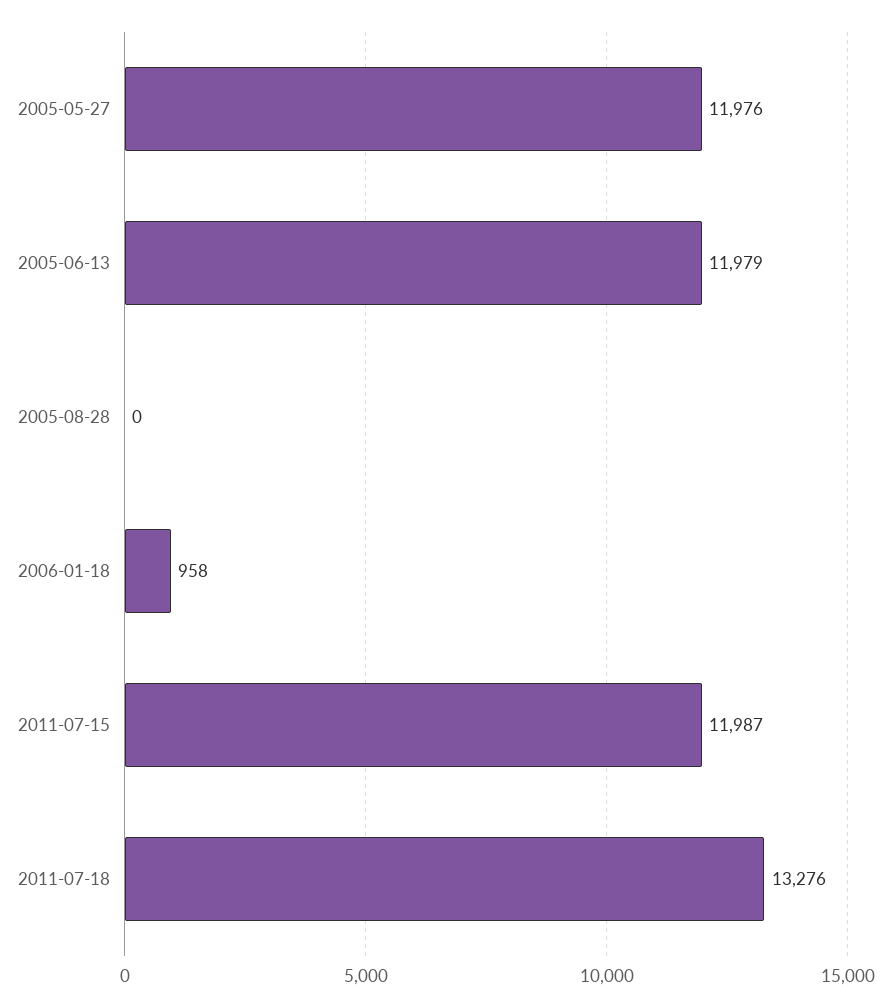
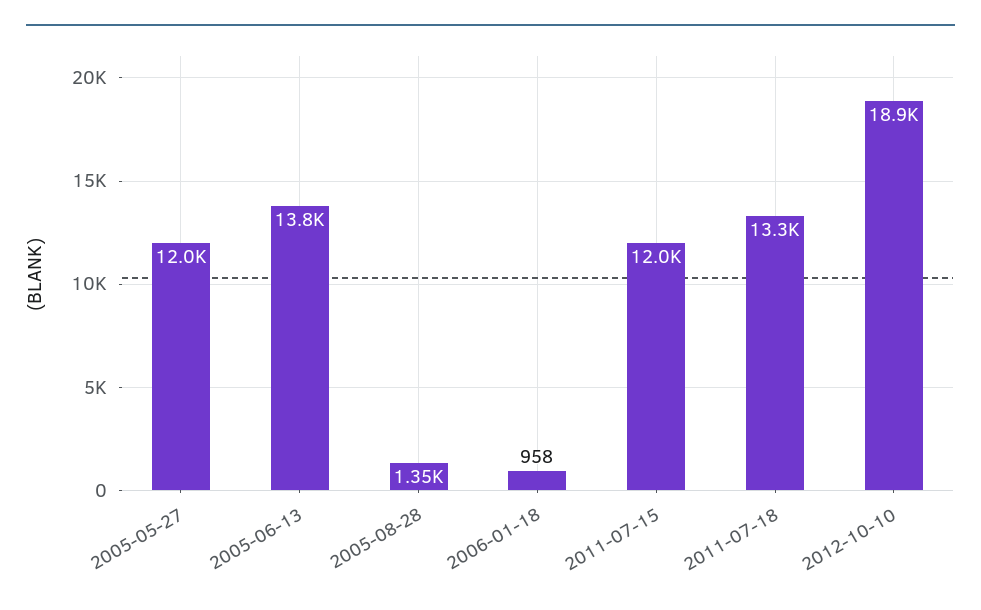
2005-06-13: 11979 -> 13800
2005-08-28: 0 -> 1350
2012-10-10: none -> 18900

